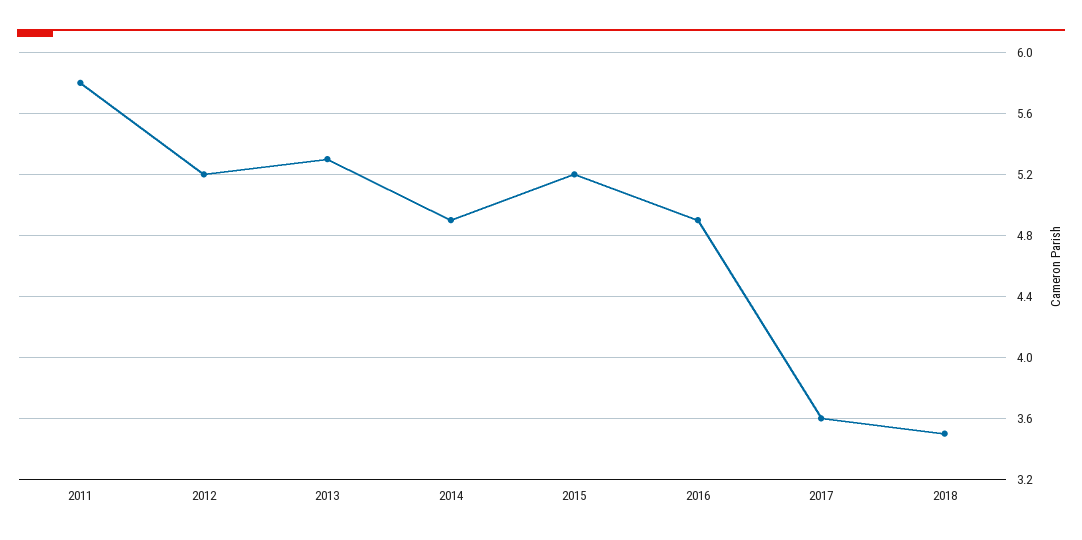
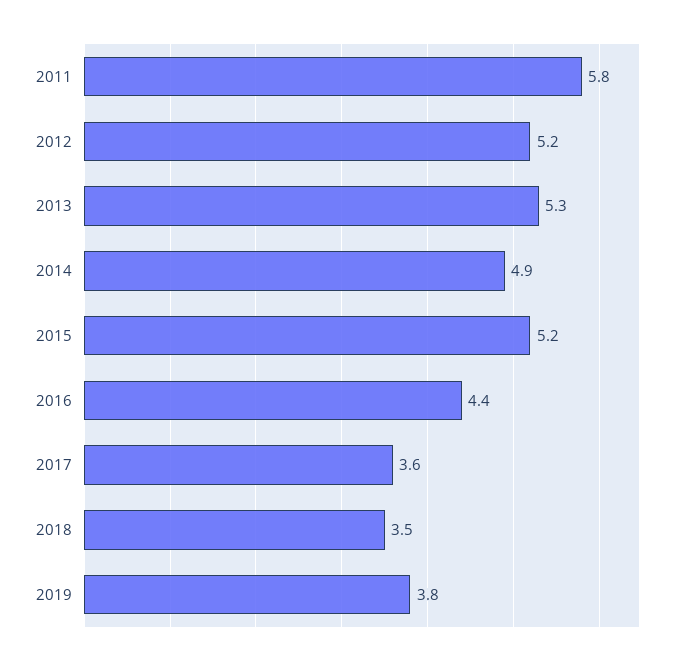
2016: 4.9 -> 4.4
2019: none -> 3.8

